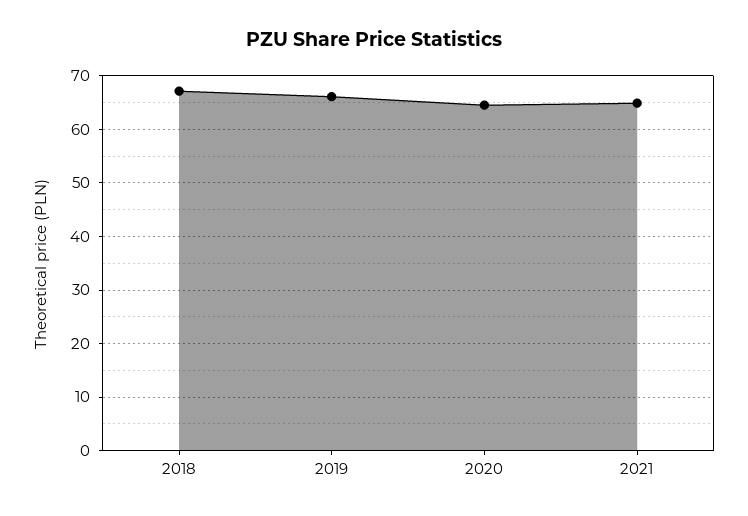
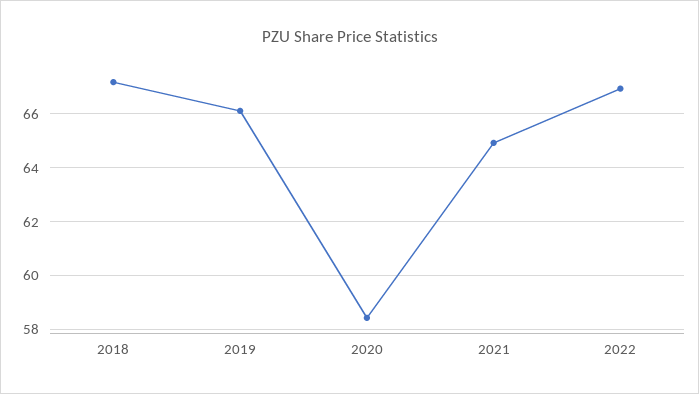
2020: 64 -> 58.5
2022: none -> 67

